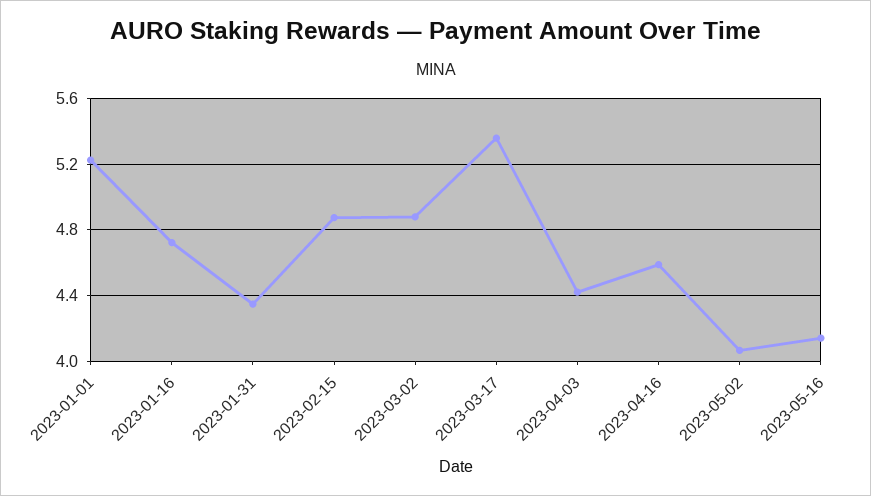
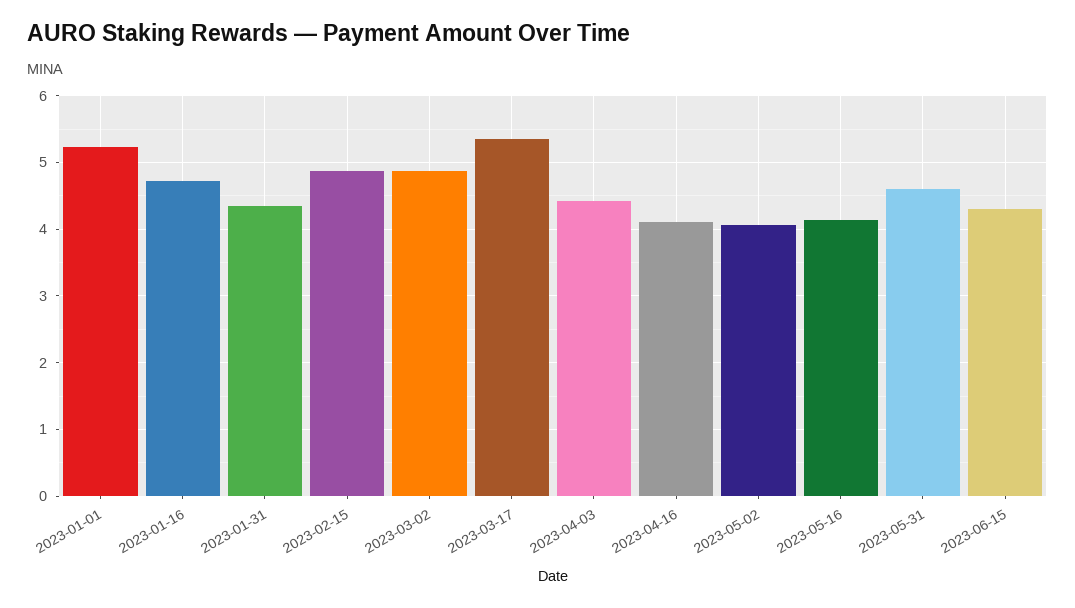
2023-04-16: 4.6 -> 4.1
2023-05-31: none -> 4.6
2023-06-15: none -> 4.3

